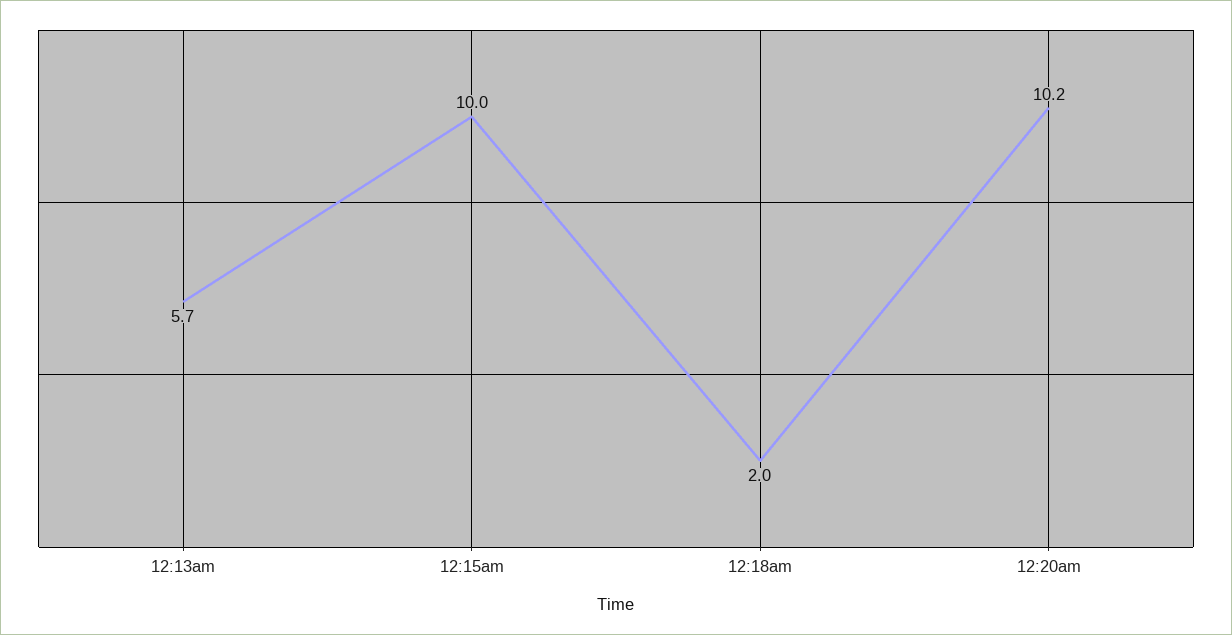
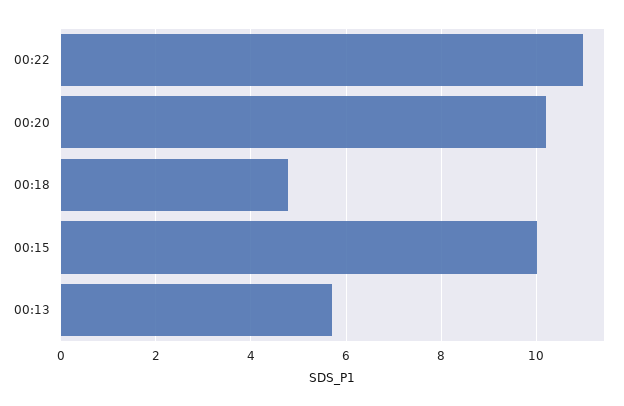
12:18am: 2 -> 4.8
00:22: none -> 11

